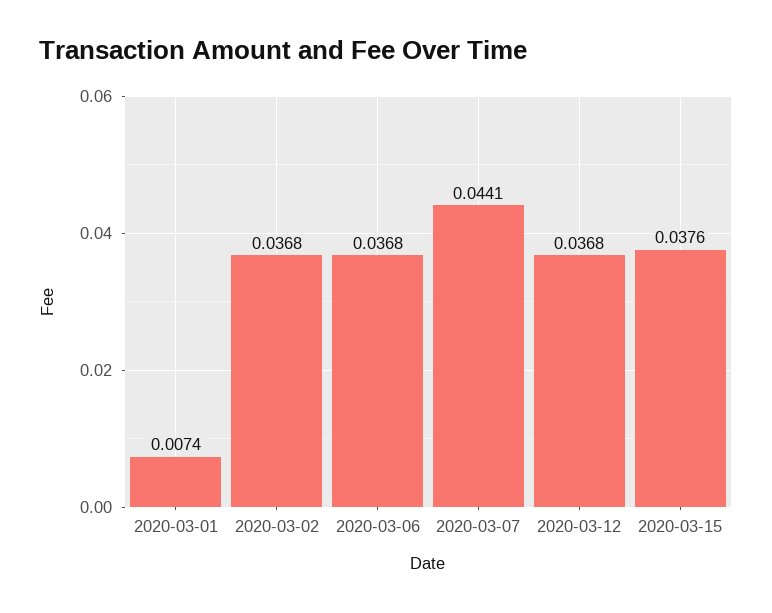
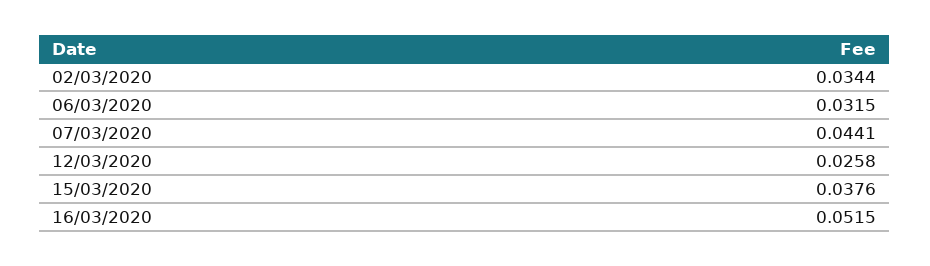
2020-03-01: 0.0074 -> none
2020-03-02: 0.0368 -> 0.0344
2020-03-06: 0.0368 -> 0.0315
2020-03-12: 0.0368 -> 0.0258
16/03/2020: none -> 0.0515

